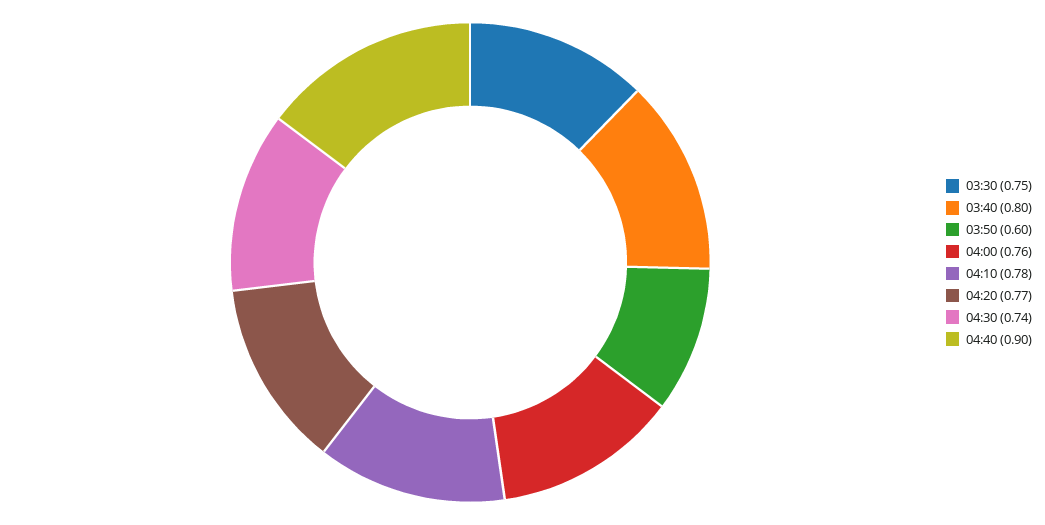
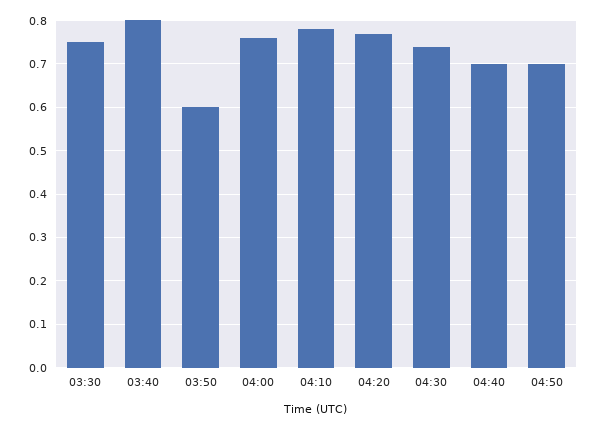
04:40: 0.9 -> 0.7
04:50: none -> 0.7

